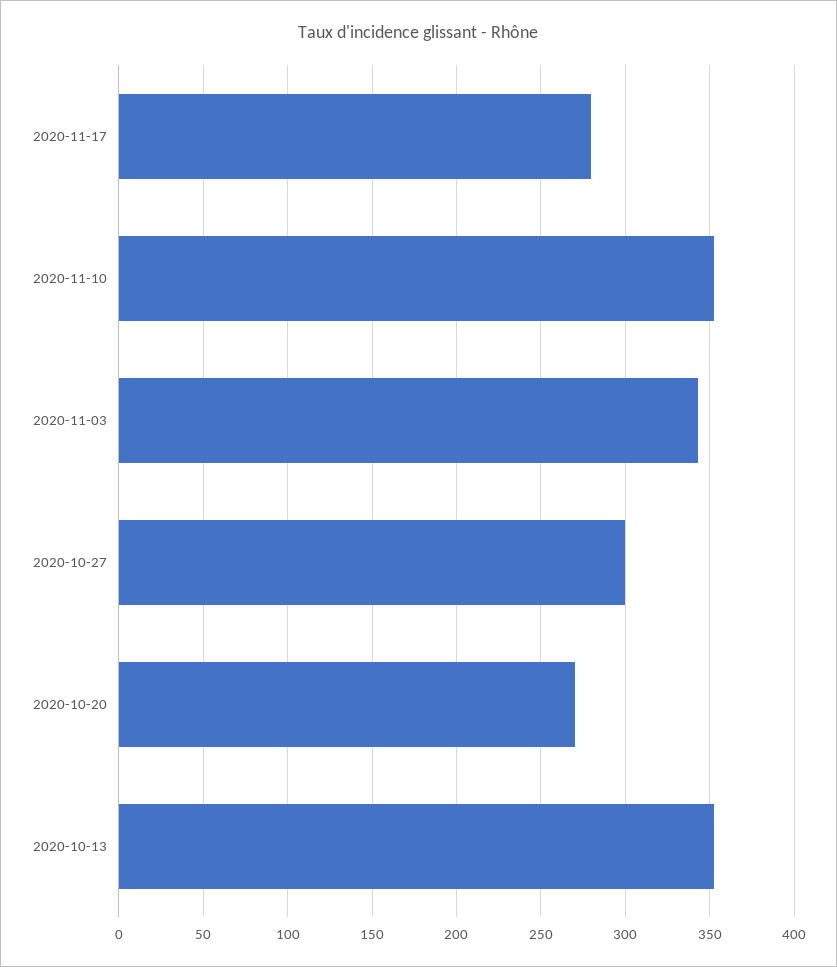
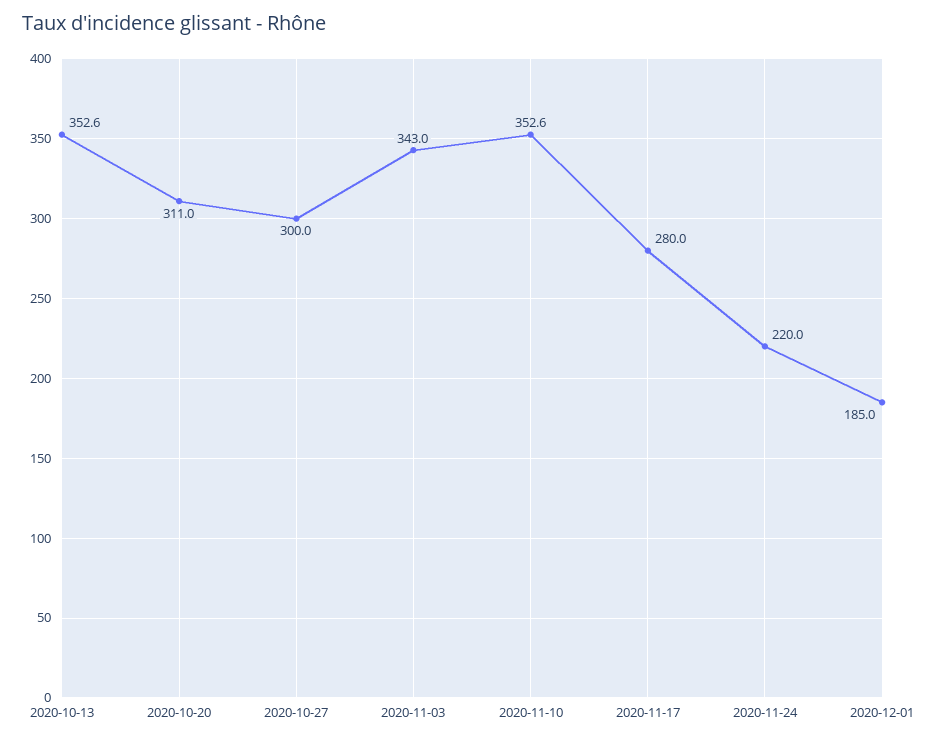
2020-10-20: 270 -> 311
2020-11-24: none -> 220
2020-12-01: none -> 185

